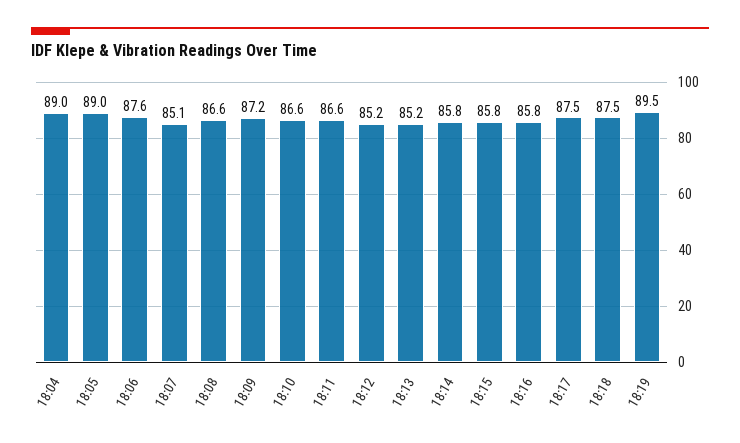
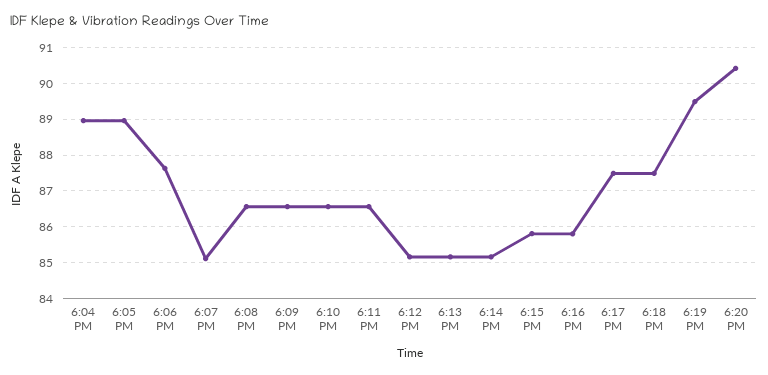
18:09: 87.2 -> 86.6
18:14: 85.8 -> 85.2
6:20 PM: none -> 90.4

